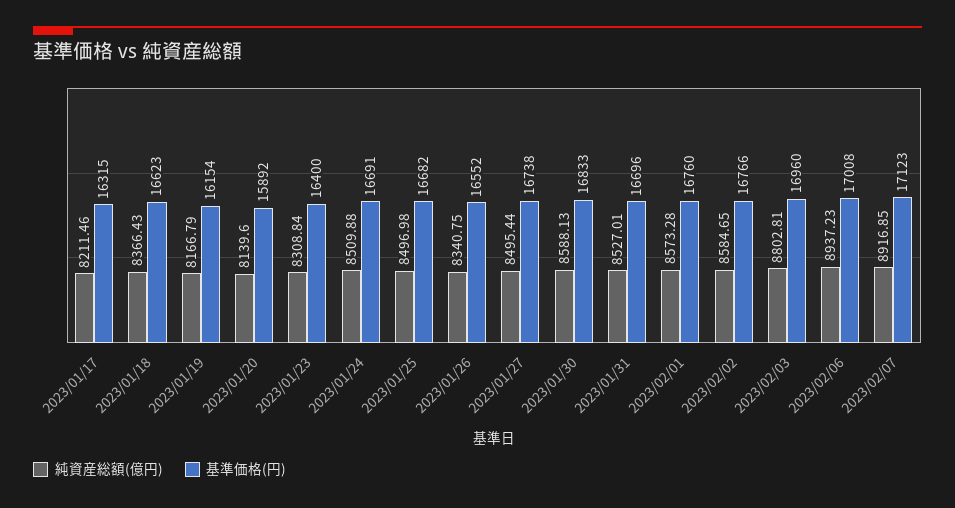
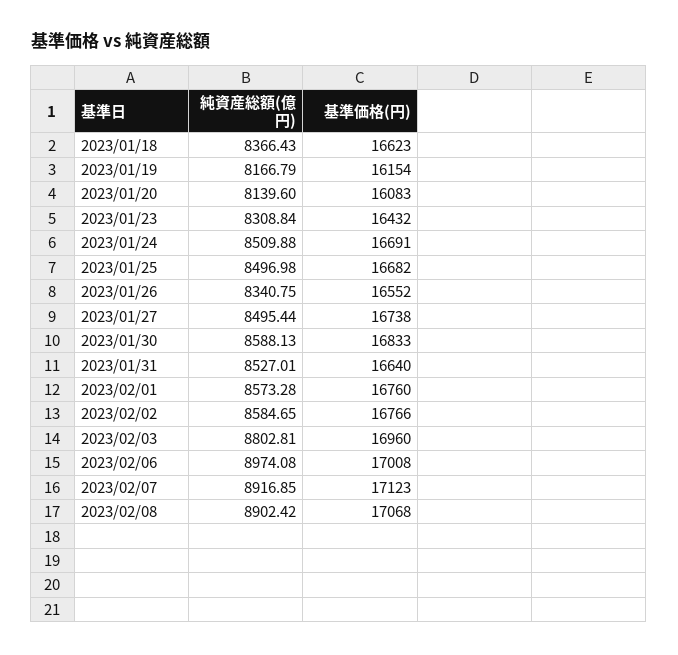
純資産総額(億円), 2023/01/17: 8211.46 -> none
基準価格(円), 2023/01/17: 16315 -> none
基準価格(円), 2023/01/20: 15892 -> 16083
基準価格(円), 2023/01/23: 16400 -> 16432
基準価格(円), 2023/01/31: 16696 -> 16640
純資産総額(億円), 2023/02/06: 8937.23 -> 8974.08
純資産総額(億円), 2023/02/08: none -> 8902.42
基準価格(円), 2023/02/08: none -> 17068

